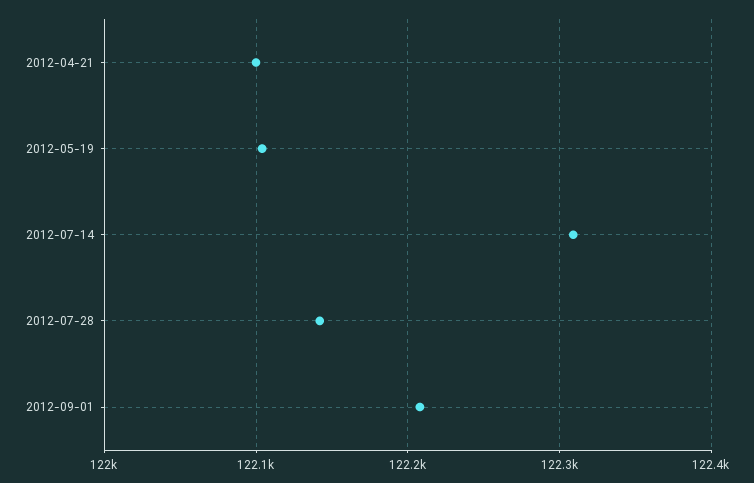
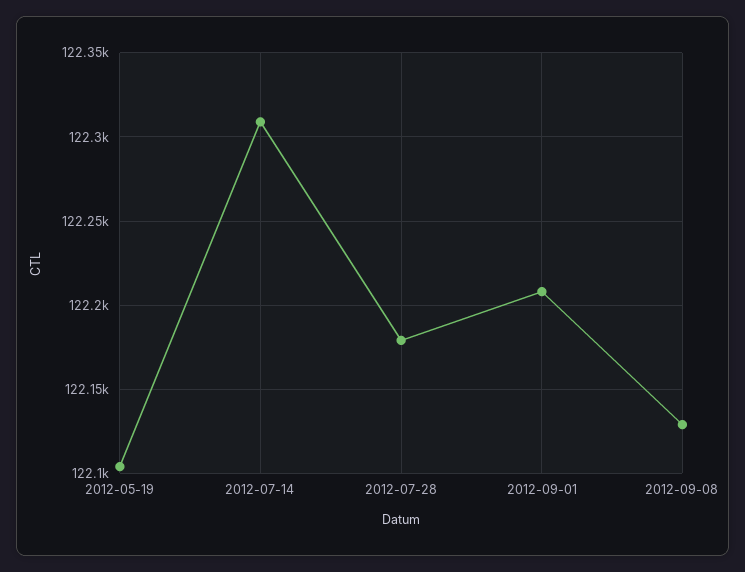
2012-04-21: 122100 -> none
2012-07-28: 122140 -> 122180
2012-09-08: none -> 122130

